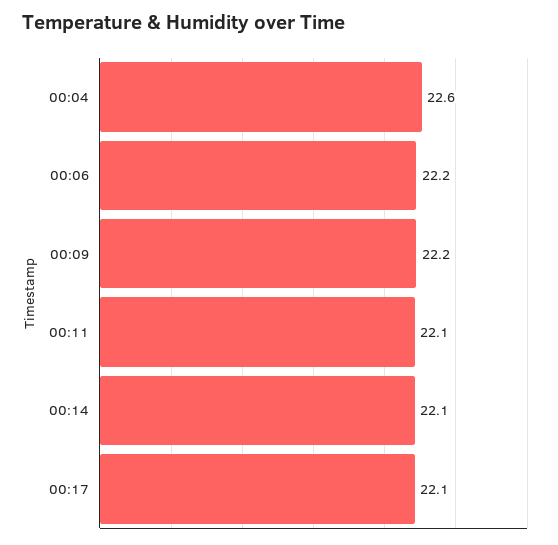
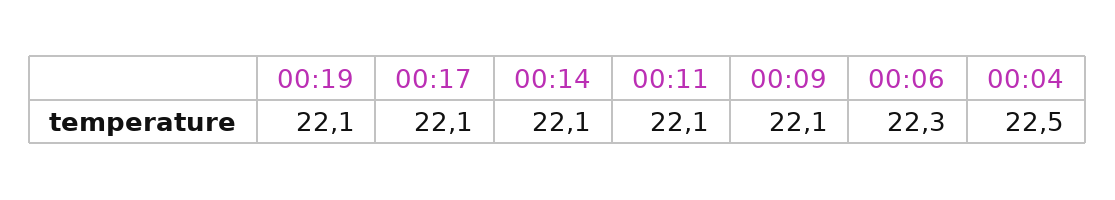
00:04: 22.6 -> 22.5
00:06: 22.2 -> 22.3
00:09: 22.2 -> 22.1
00:19: none -> 22.1

